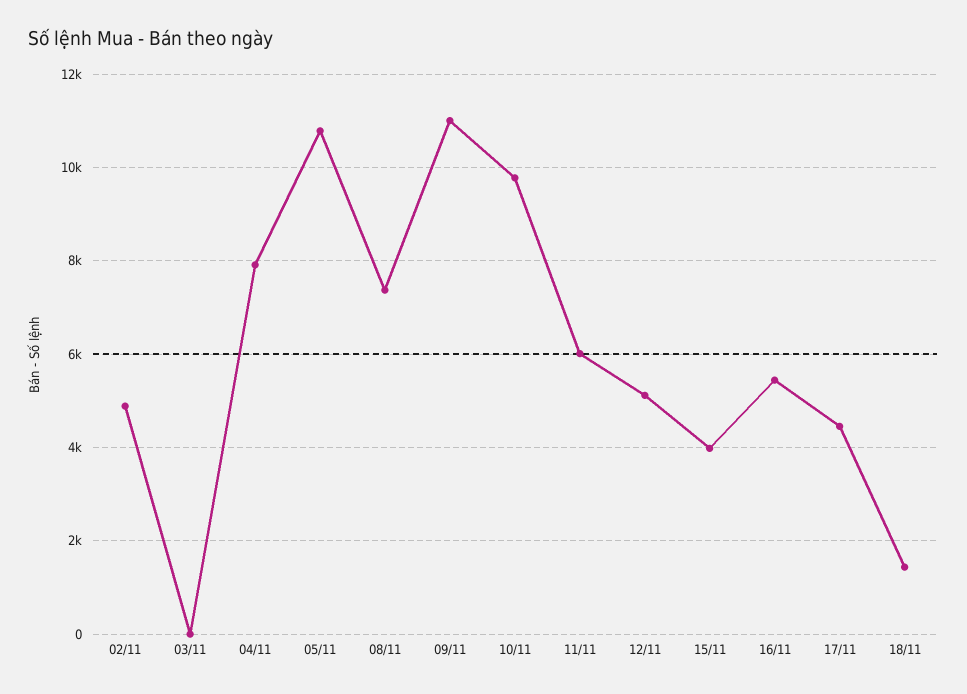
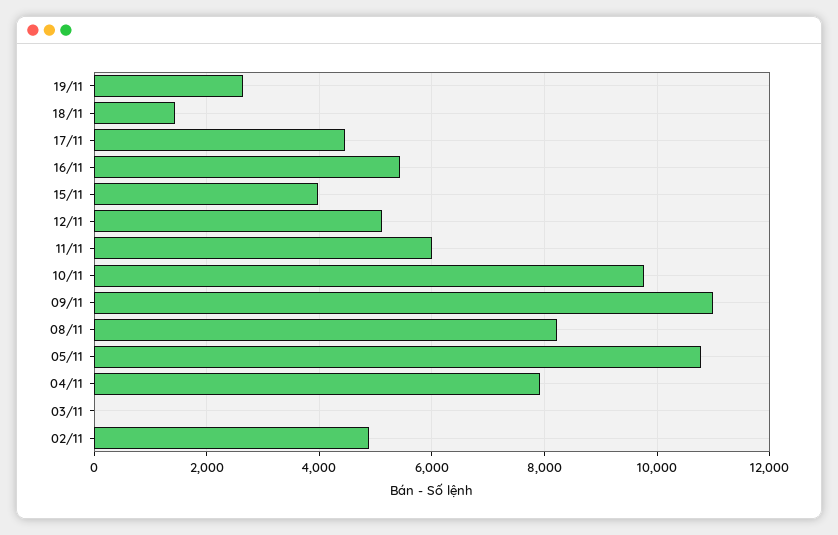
08/11: 7400 -> 8200
19/11: none -> 2600

